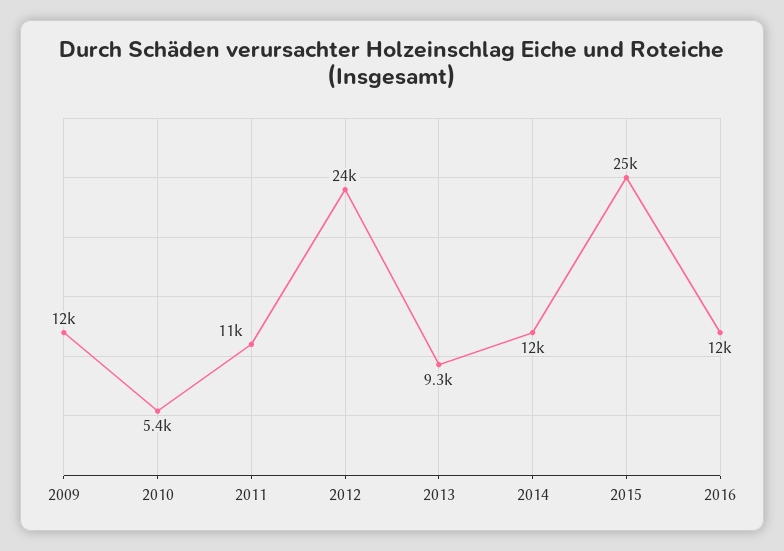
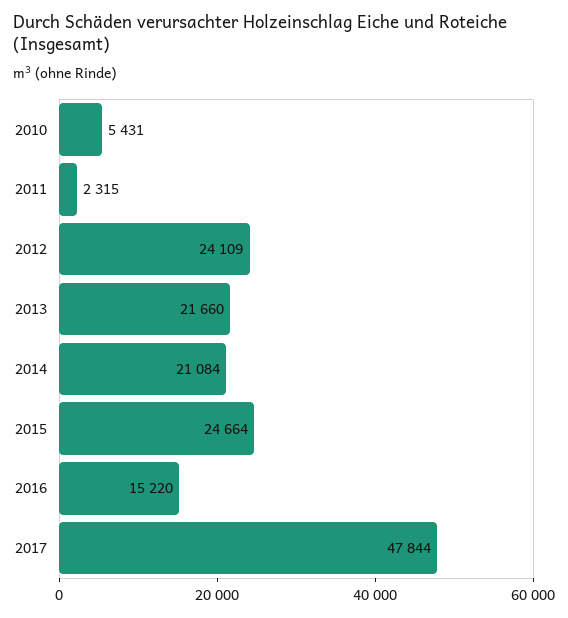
2009: 12000 -> none
2011: 11000 -> 2315
2013: 9300 -> 21660
2014: 12000 -> 21084
2016: 12000 -> 15220
2017: none -> 47844

